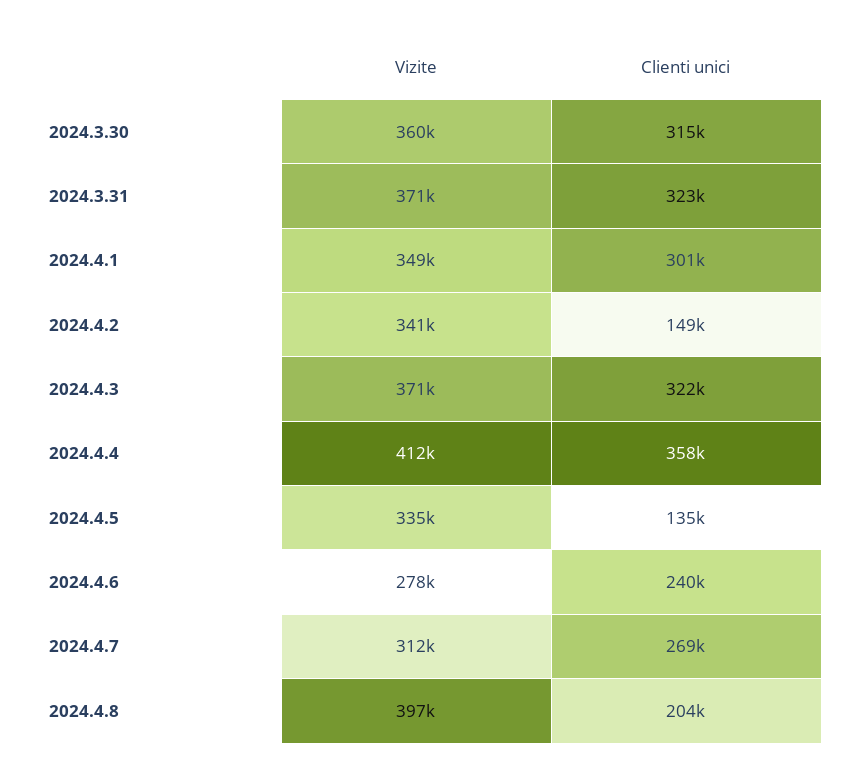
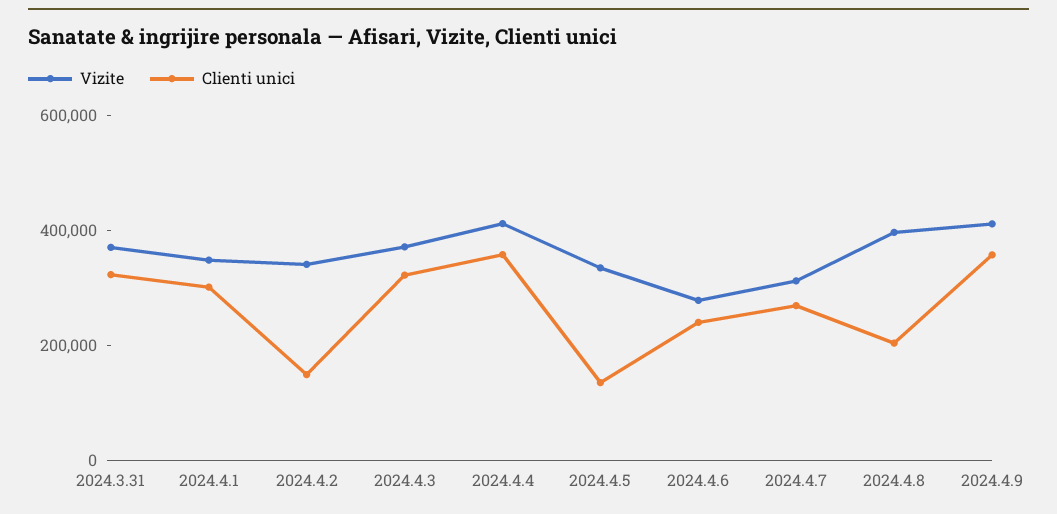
Vizite, 2024.3.30: 360000 -> none
Clienti unici, 2024.3.30: 315000 -> none
Vizite, 2024.4.9: none -> 400000
Clienti unici, 2024.4.9: none -> 350000

